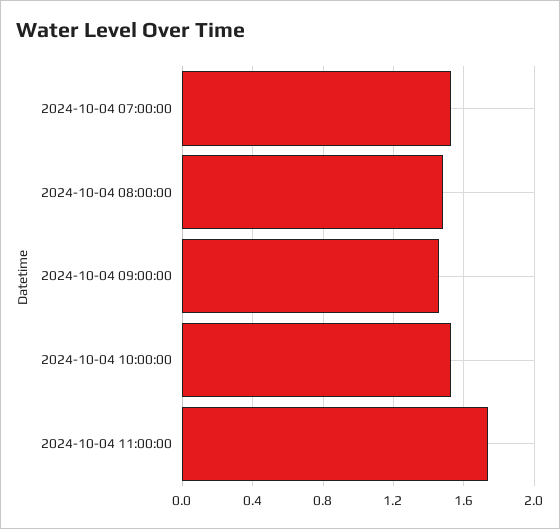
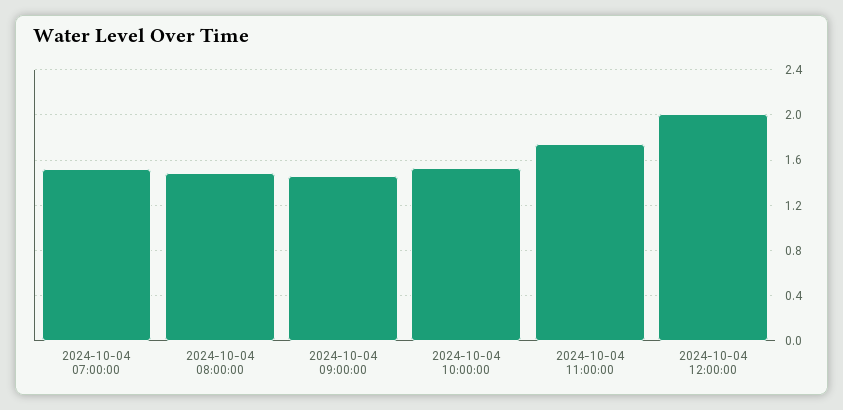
2024-10-04 12:00:00: none -> 2

